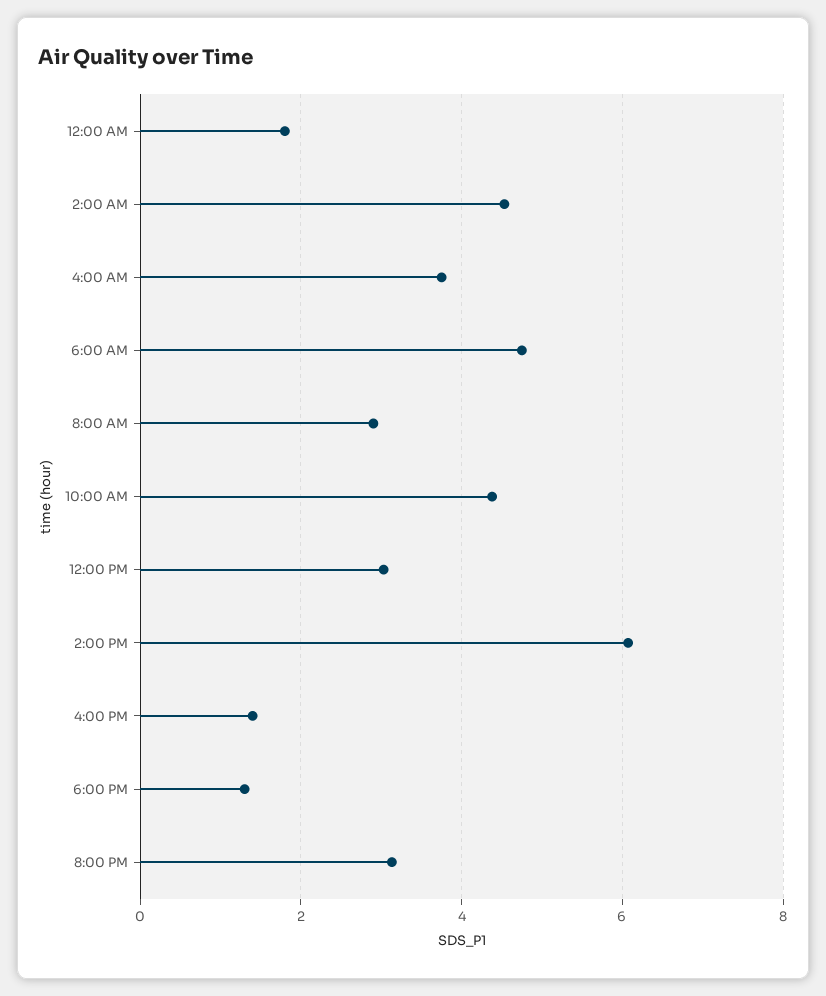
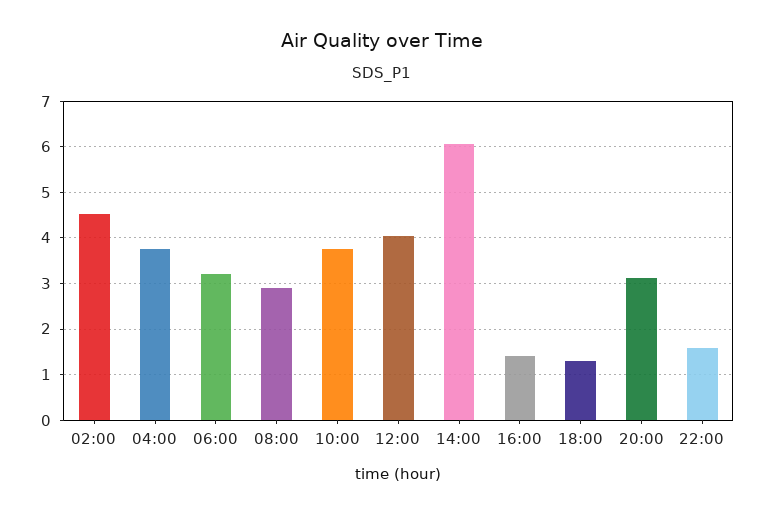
12:00 AM: 1.8 -> none
6:00 AM: 4.8 -> 3.2
10:00 AM: 4.4 -> 3.8
12:00 PM: 3 -> 4
22:00: none -> 1.6

